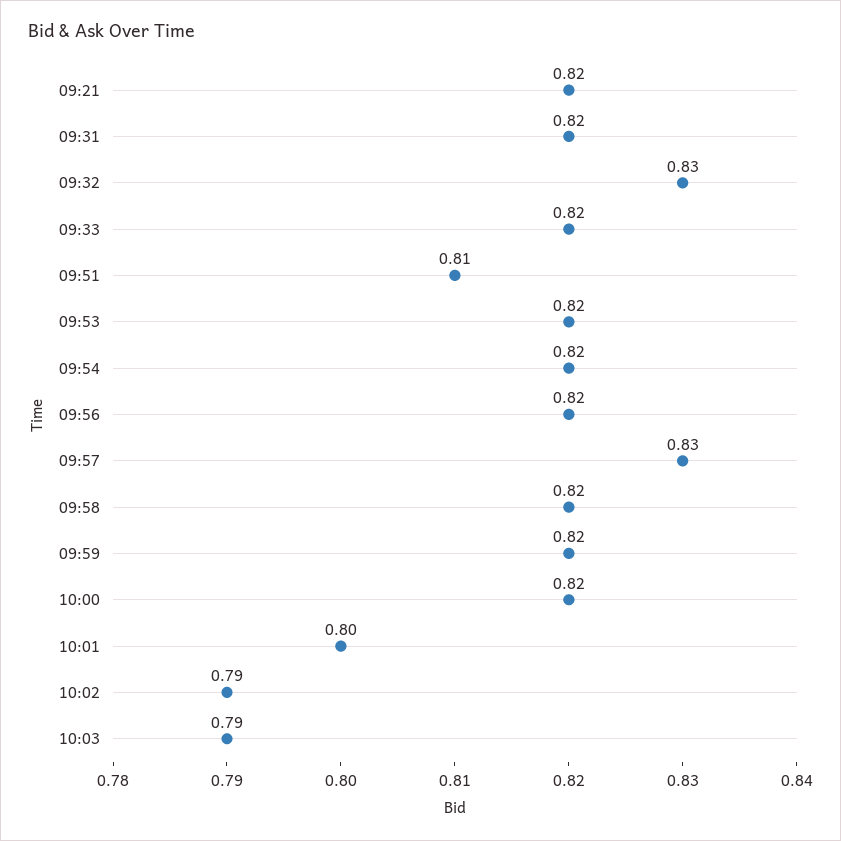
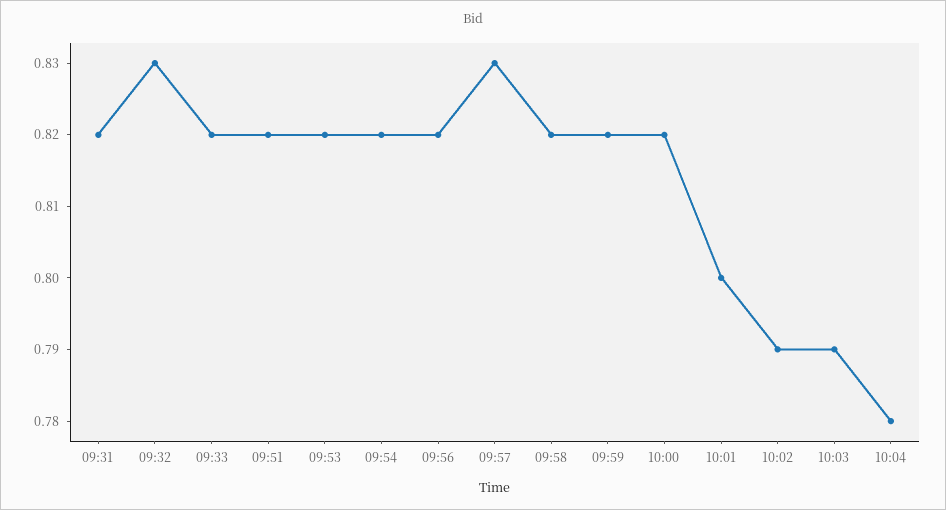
09:21: 0.82 -> none
09:51: 0.81 -> 0.82
10:04: none -> 0.78

